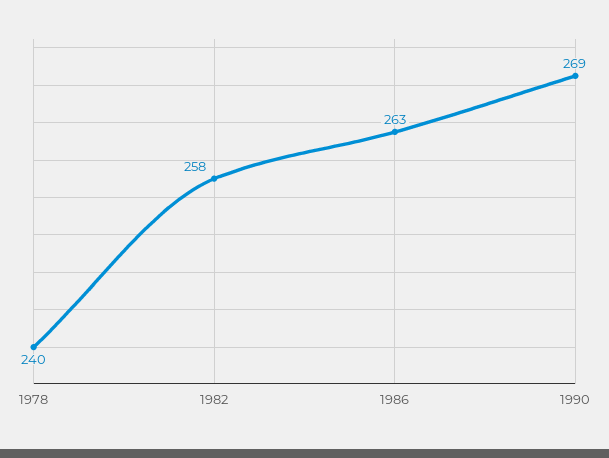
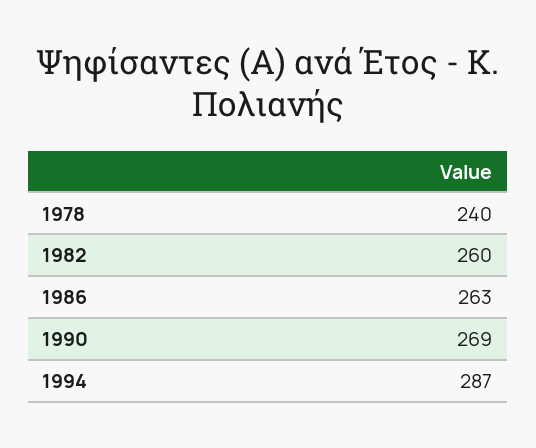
1982: 258 -> 260
1994: none -> 287

